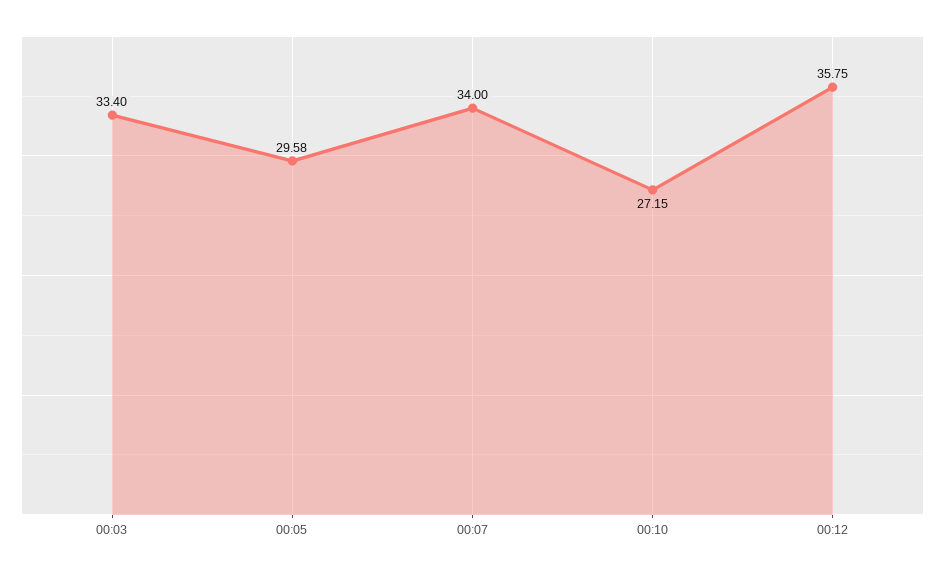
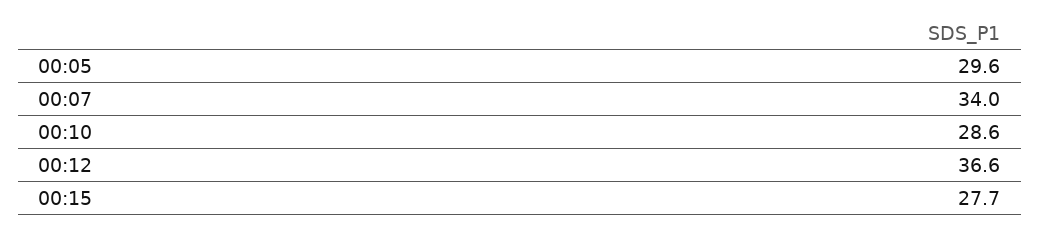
00:03: 33.4 -> none
00:10: 27.15 -> 28.6
00:12: 35.75 -> 36.6
00:15: none -> 27.7

